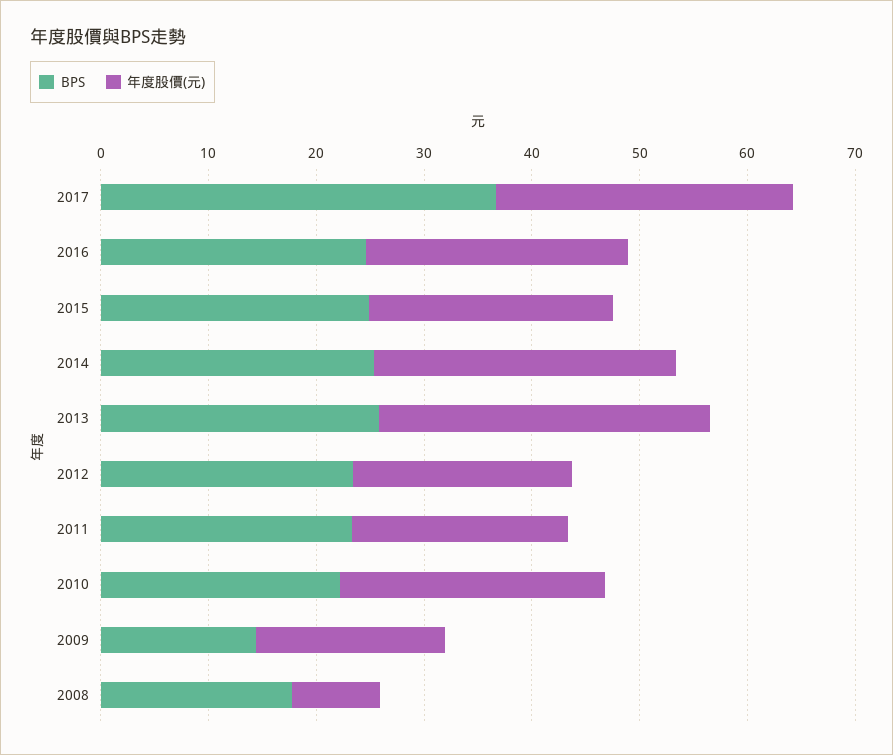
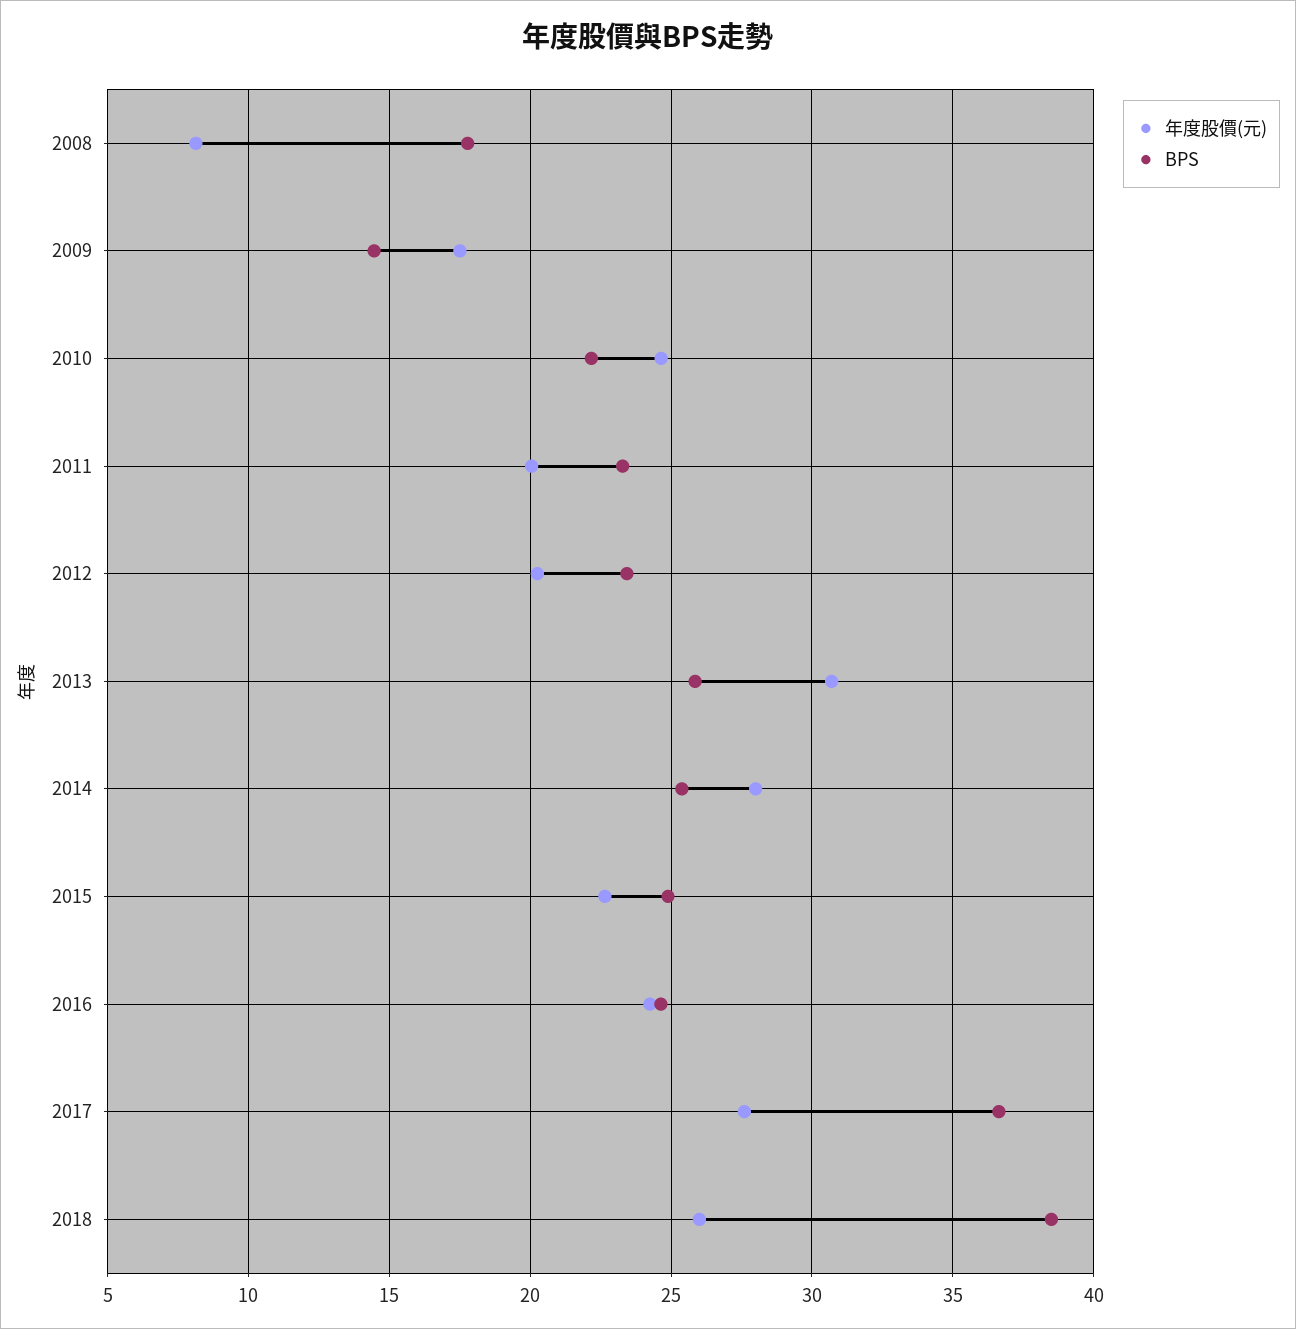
年度股價(元), 2018: none -> 26
BPS, 2018: none -> 38.5

